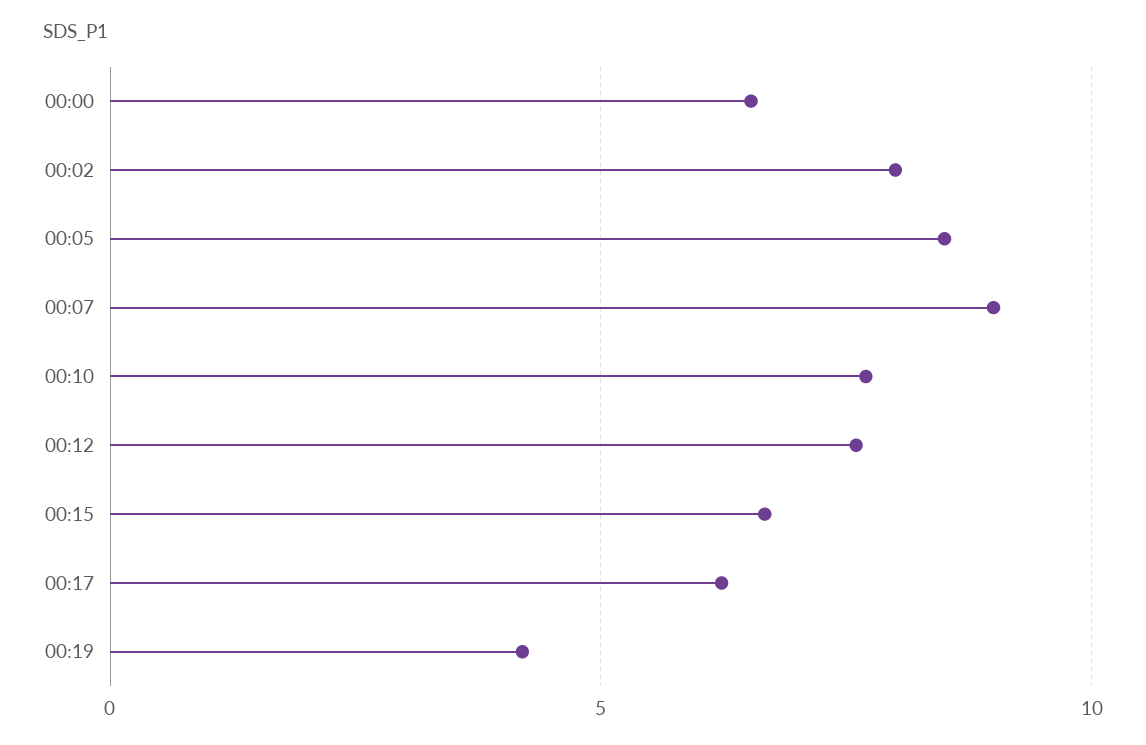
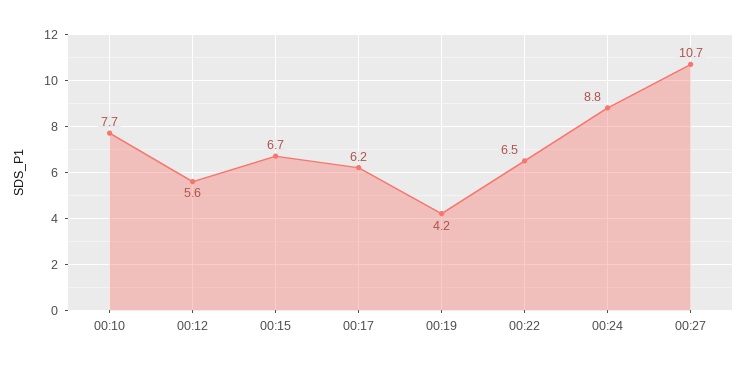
00:00: 6.5 -> none
00:02: 8 -> none
00:05: 8.5 -> none
00:07: 9 -> none
00:12: 7.5 -> 5.6
00:22: none -> 6.5
00:24: none -> 8.8
00:27: none -> 10.7

